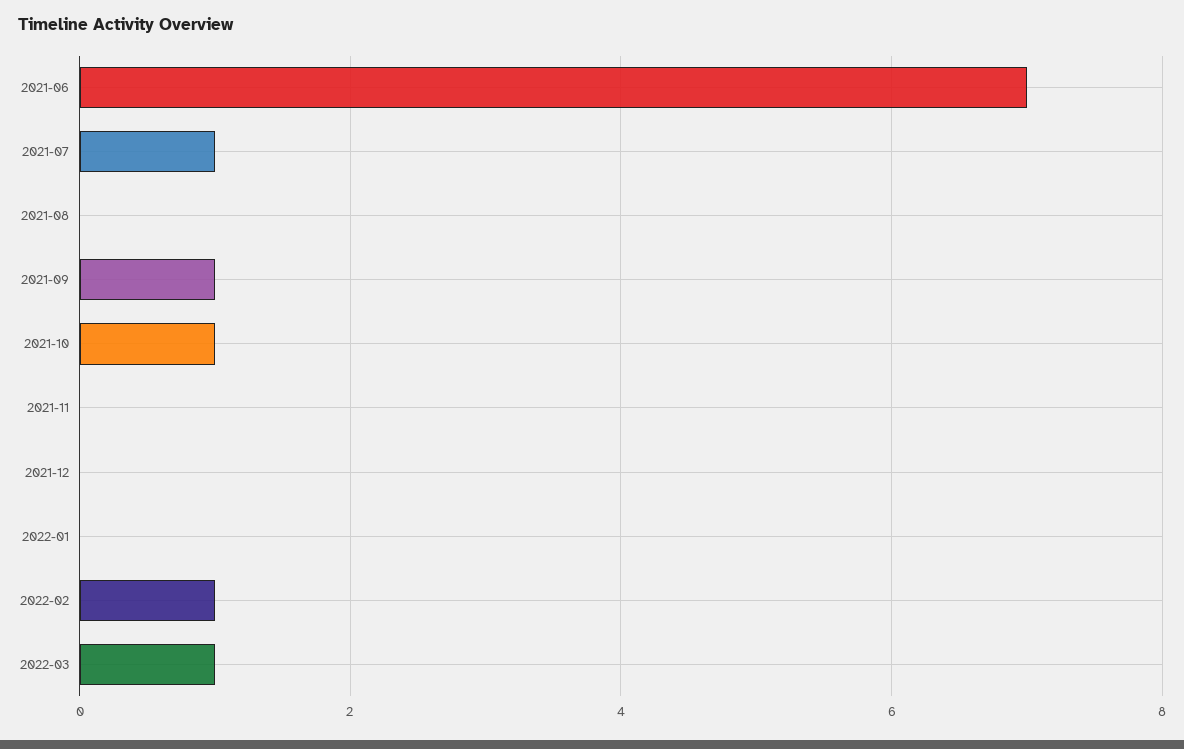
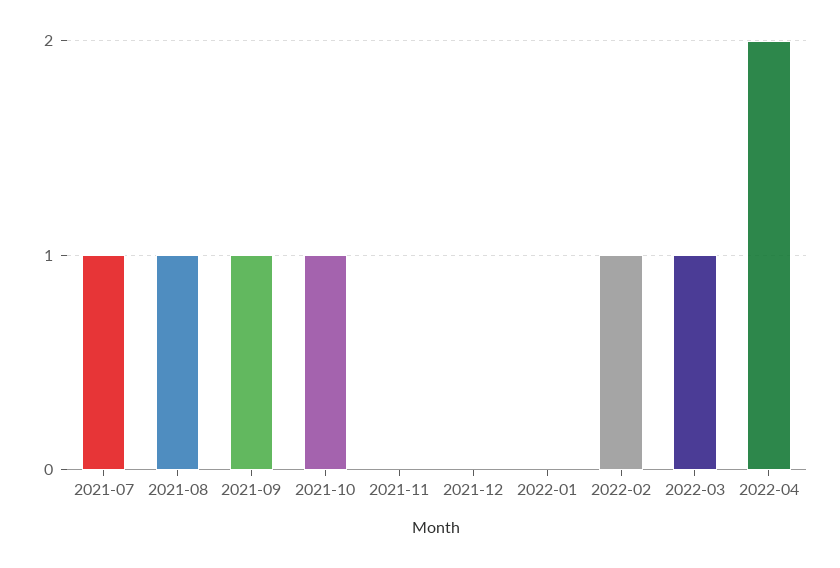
2021-06: 7 -> none
2021-08: 0 -> 1
2022-04: none -> 2

